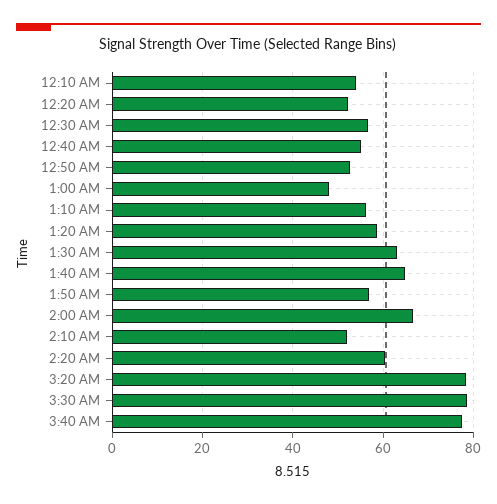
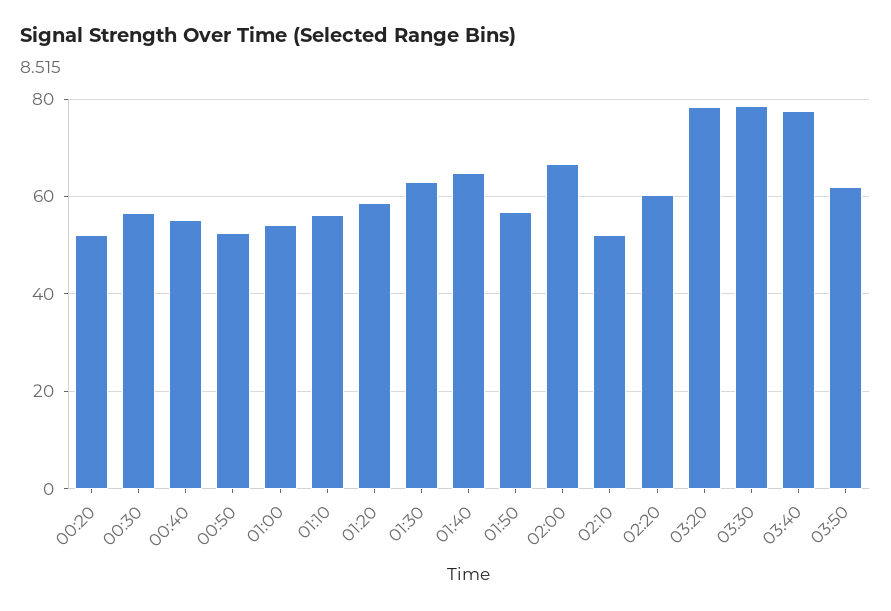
12:10 AM: 54 -> none
1:00 AM: 48 -> 54
03:50: none -> 62

